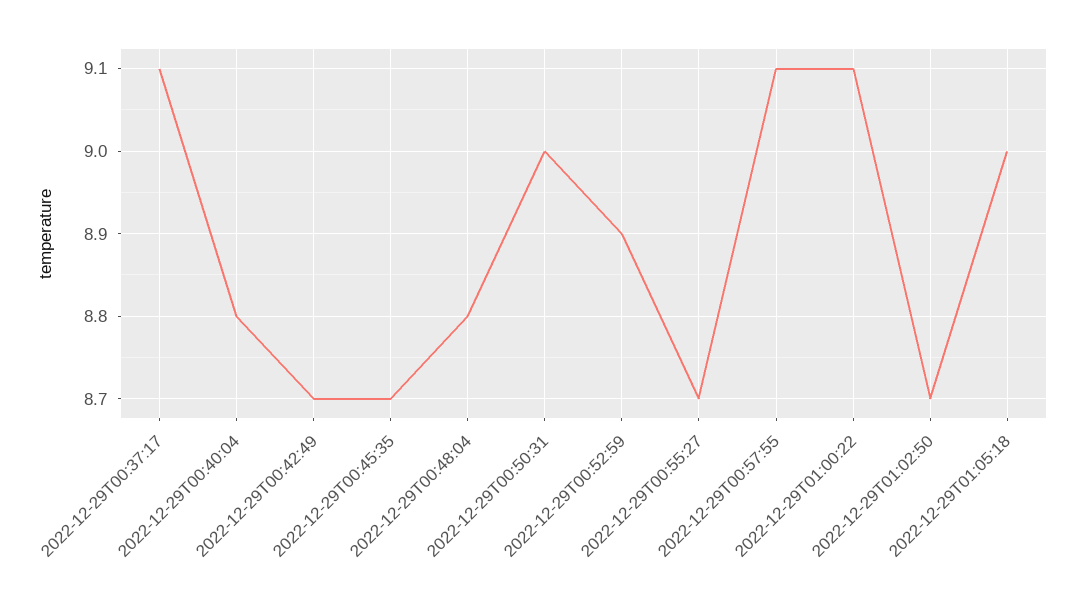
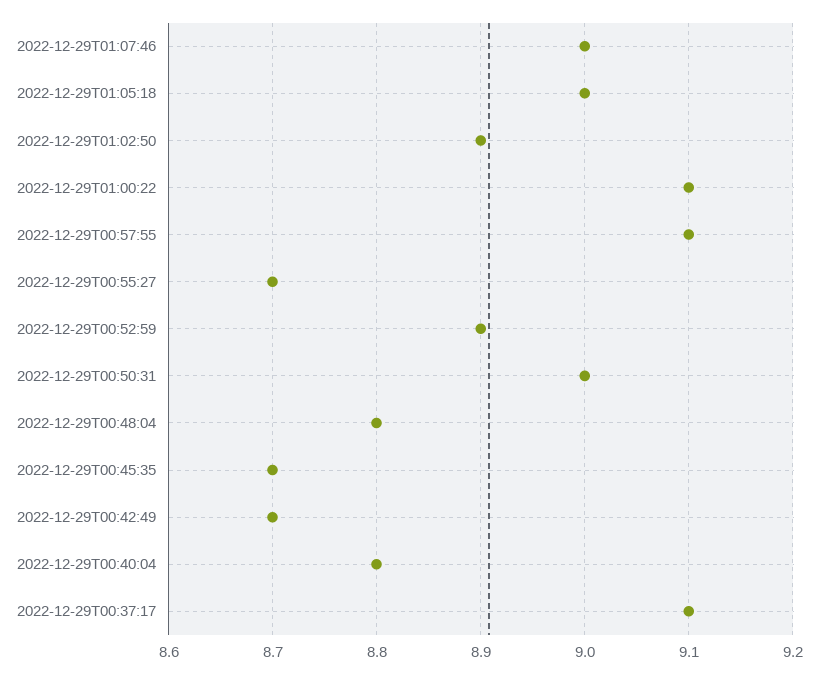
2022-12-29T01:02:50: 8.7 -> 8.9
2022-12-29T01:07:46: none -> 9

